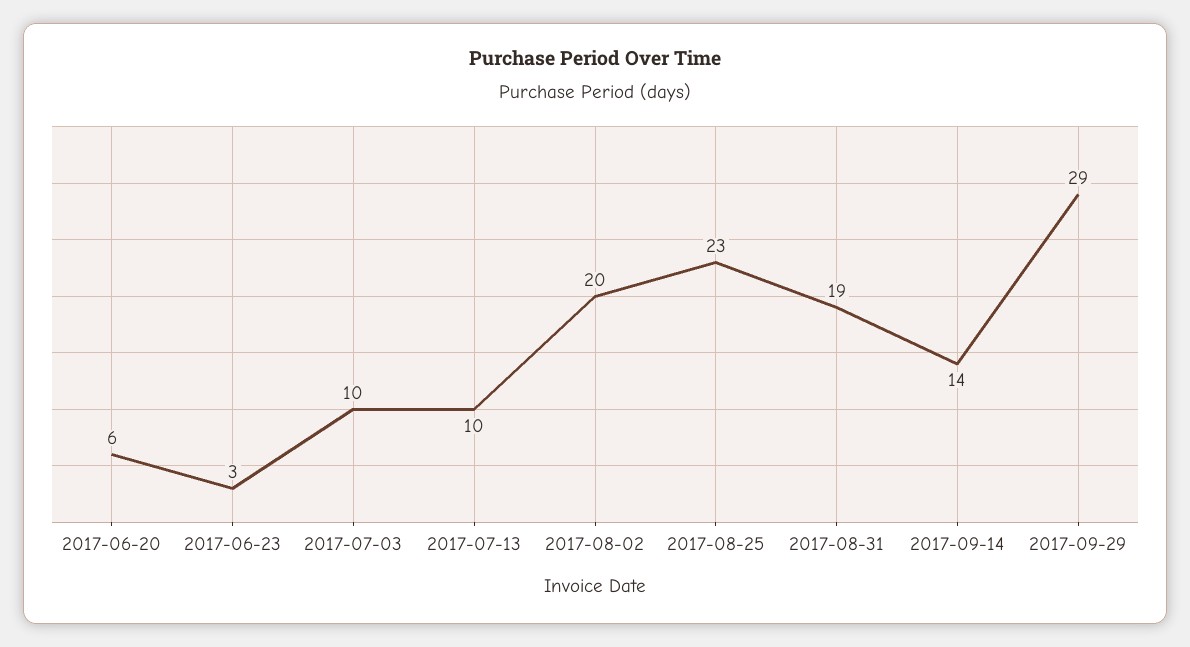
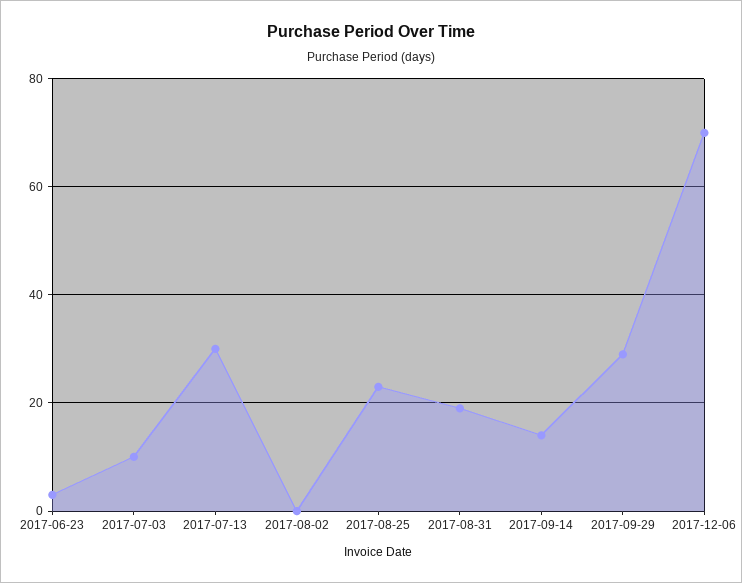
2017-06-20: 6 -> none
2017-07-13: 10 -> 30
2017-08-02: 20 -> 0
2017-12-06: none -> 70

